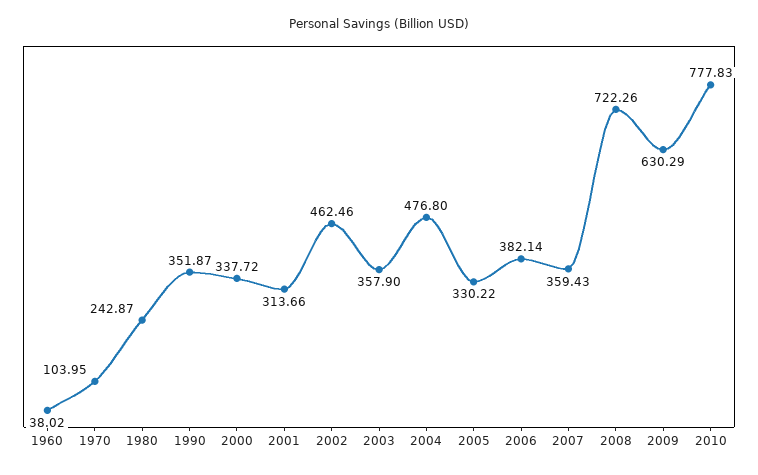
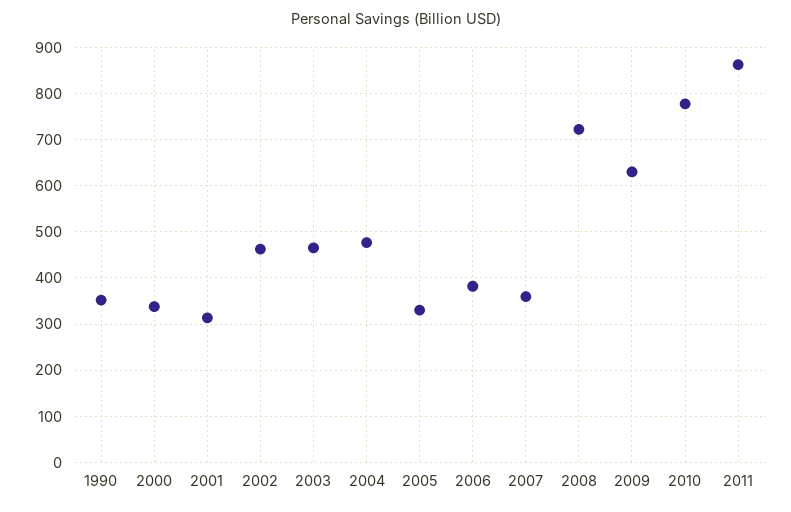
1960: 38.02 -> none
1970: 103.95 -> none
1980: 242.87 -> none
2003: 357.9 -> 460
2011: none -> 860

